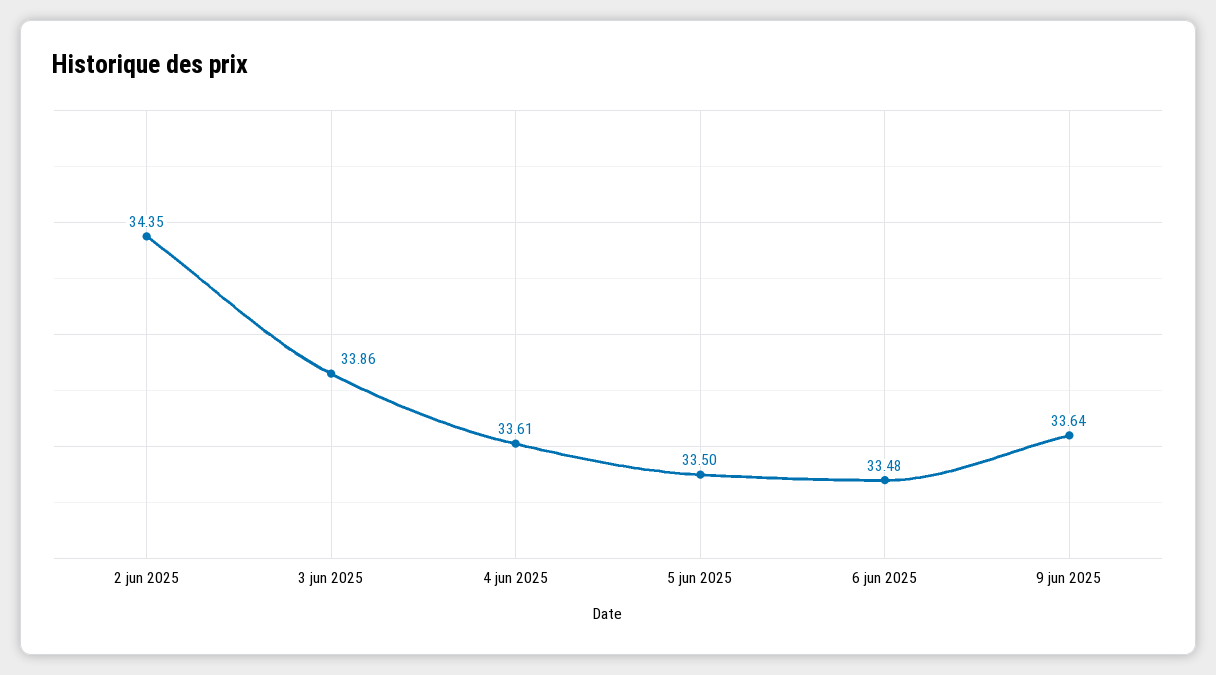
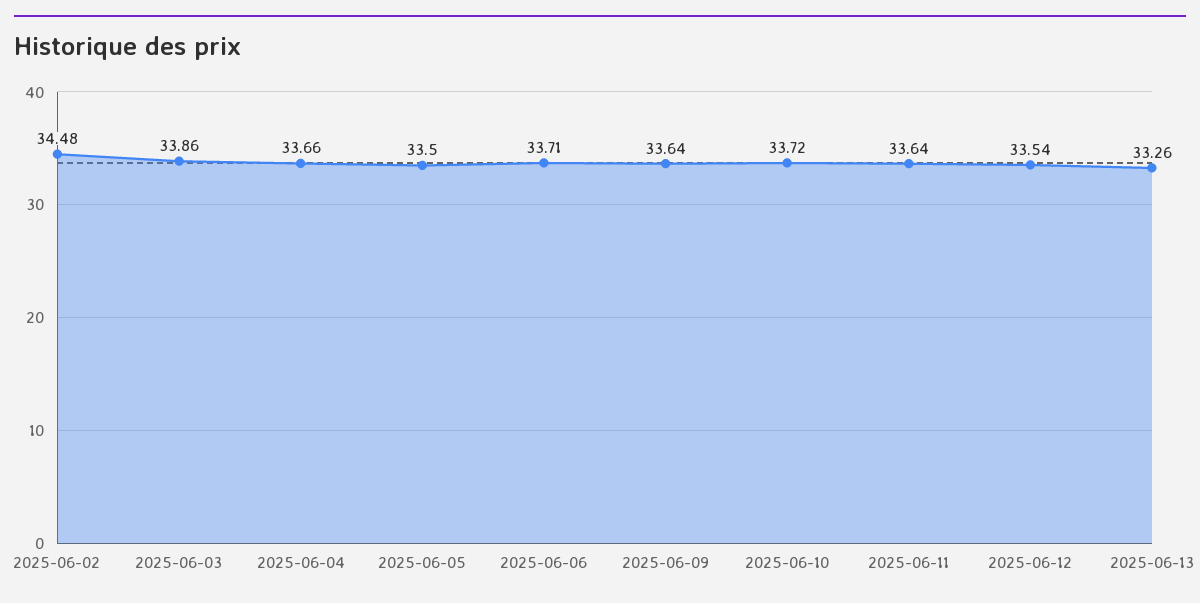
2 jun 2025: 34.35 -> 34.48
4 jun 2025: 33.61 -> 33.66
6 jun 2025: 33.48 -> 33.71
2025-06-10: none -> 33.72
2025-06-11: none -> 33.64
2025-06-12: none -> 33.54
2025-06-13: none -> 33.26

